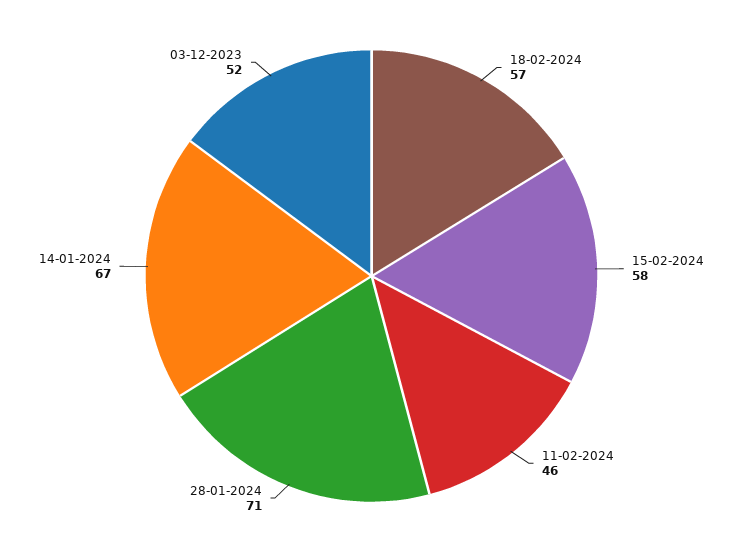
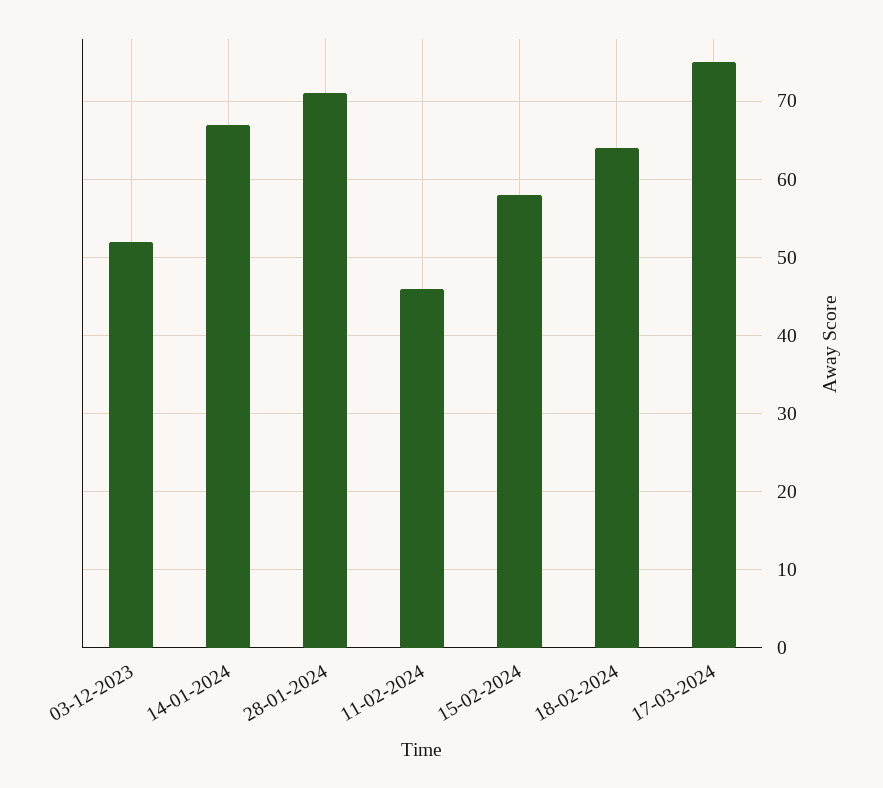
18-02-2024: 57 -> 64
17-03-2024: none -> 75

